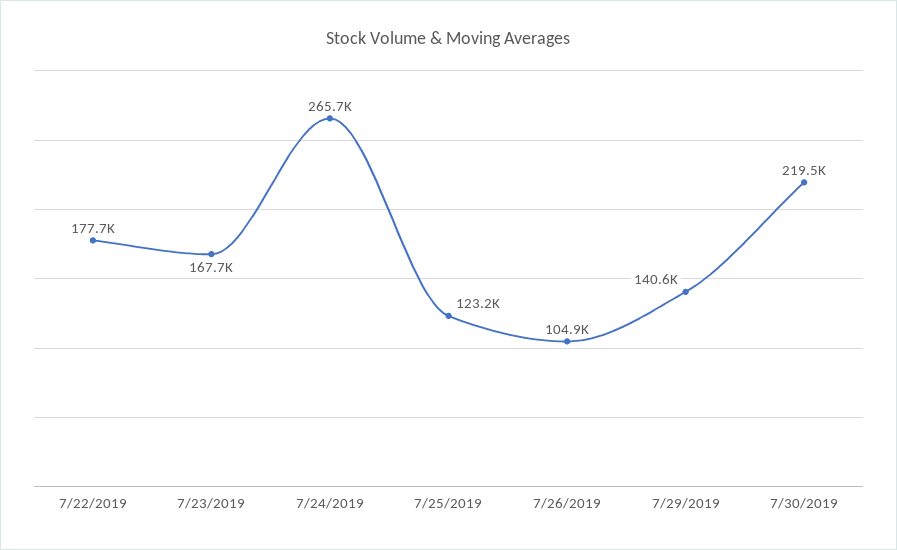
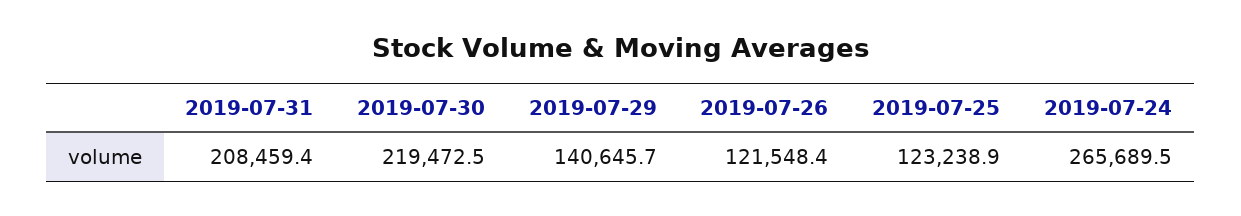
7/22/2019: 177700 -> none
7/23/2019: 167700 -> none
7/26/2019: 104900 -> 121548.4
2019-07-31: none -> 208459.4

